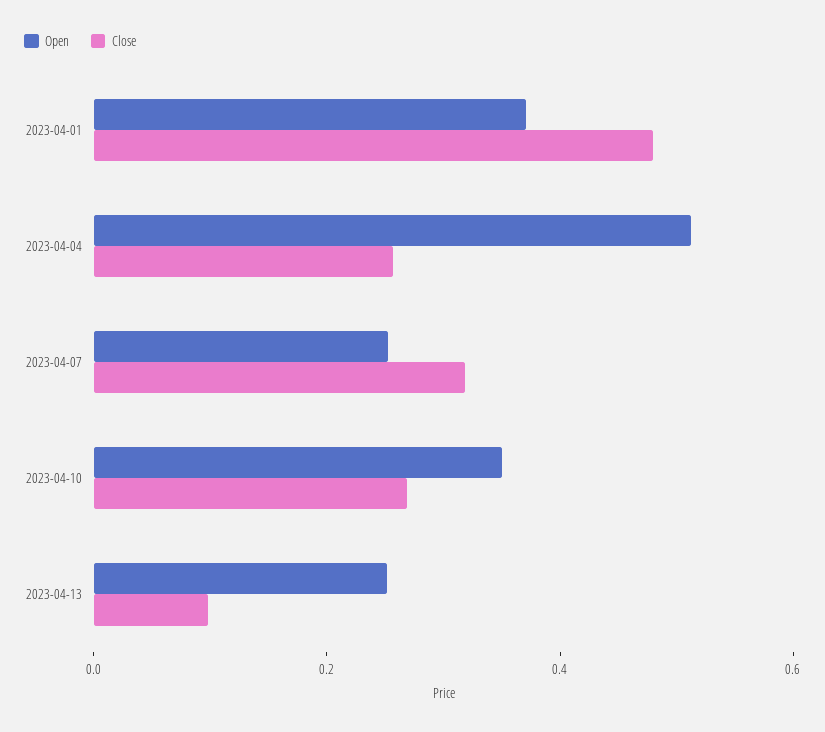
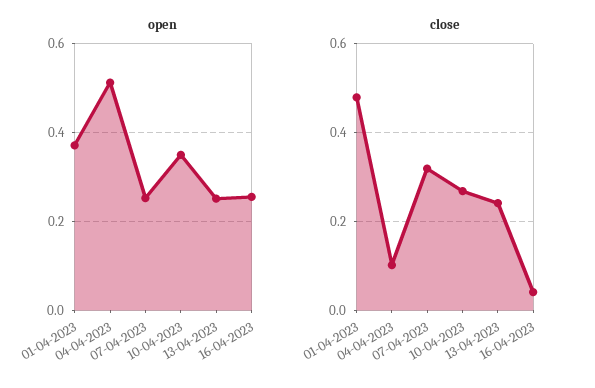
Close, 2023-04-04: 0.25 -> 0.1
Close, 2023-04-13: 0.1 -> 0.24
Open, 16-04-2023: none -> 0.26
Close, 16-04-2023: none -> 0.04

